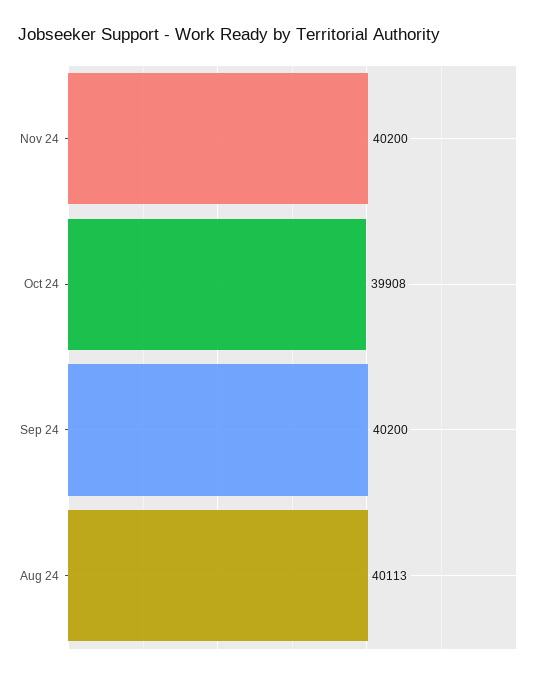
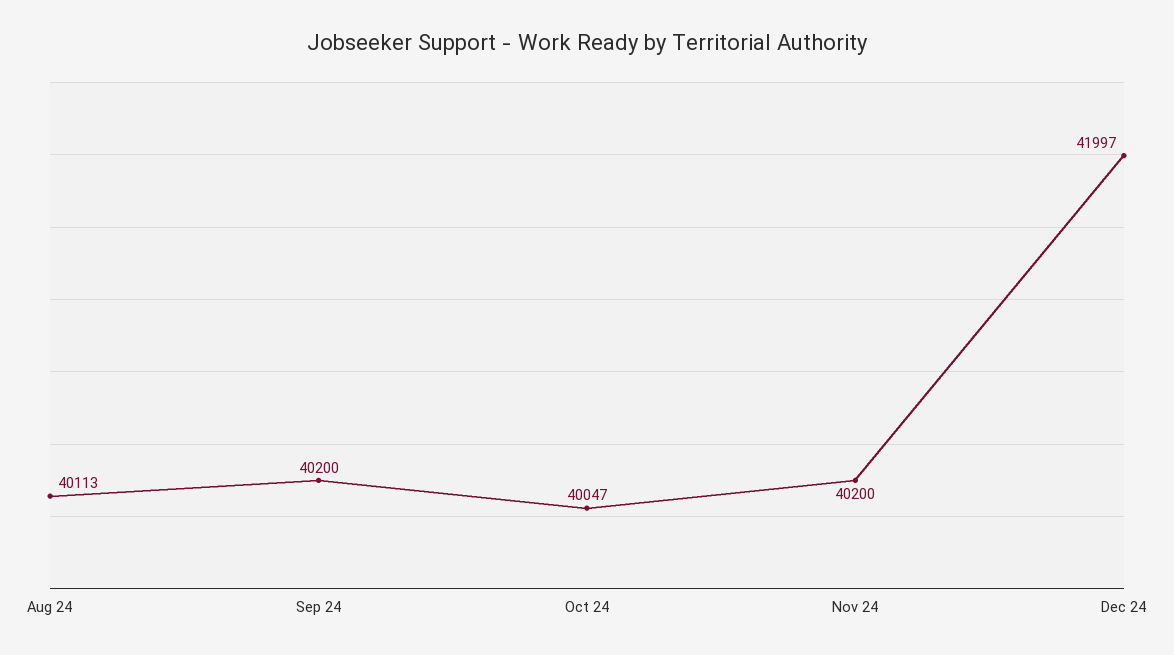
Oct 24: 39908 -> 40047
Dec 24: none -> 41997

